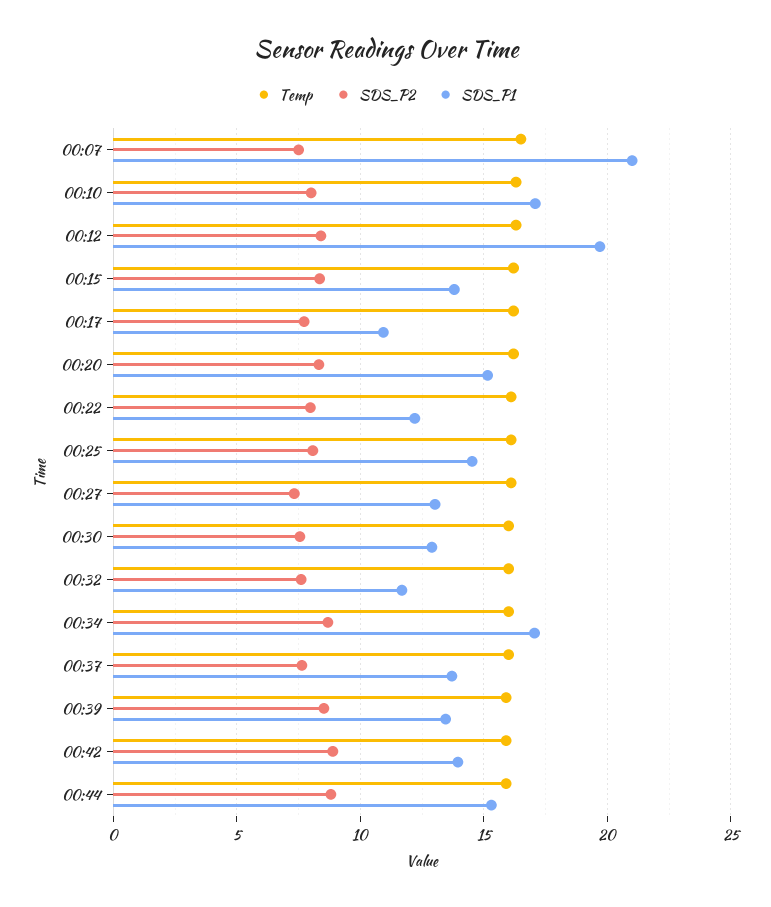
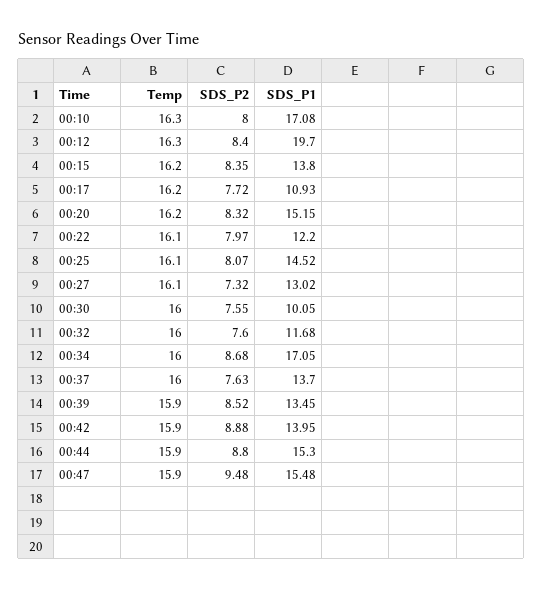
Temp, 00:07: 16.5 -> none
SDS_P2, 00:07: 7.5 -> none
SDS_P1, 00:07: 21 -> none
SDS_P1, 00:30: 13 -> 10.05
Temp, 00:47: none -> 15.9
SDS_P2, 00:47: none -> 9.48
SDS_P1, 00:47: none -> 15.48

